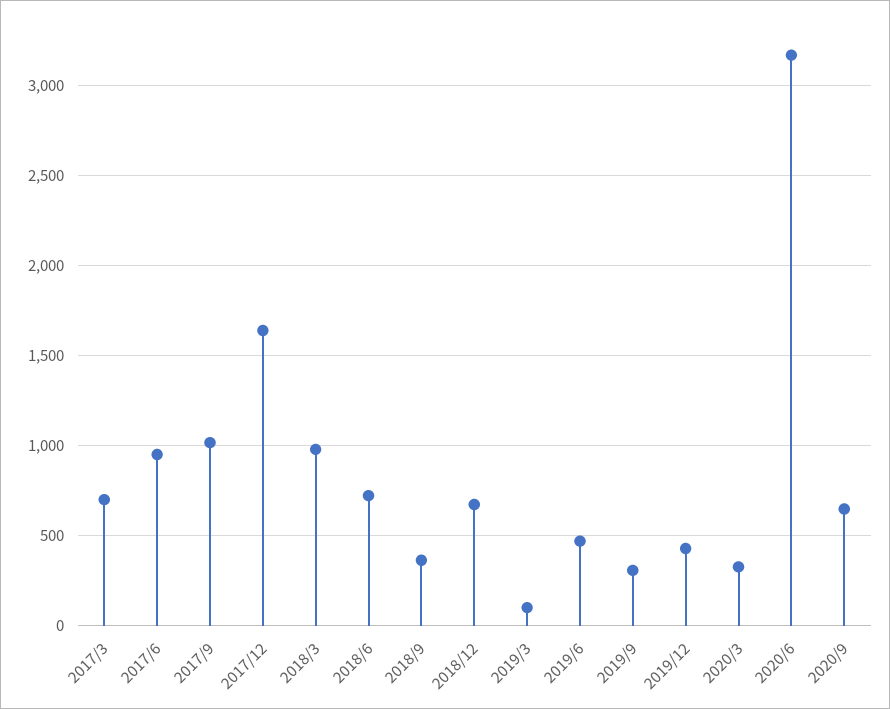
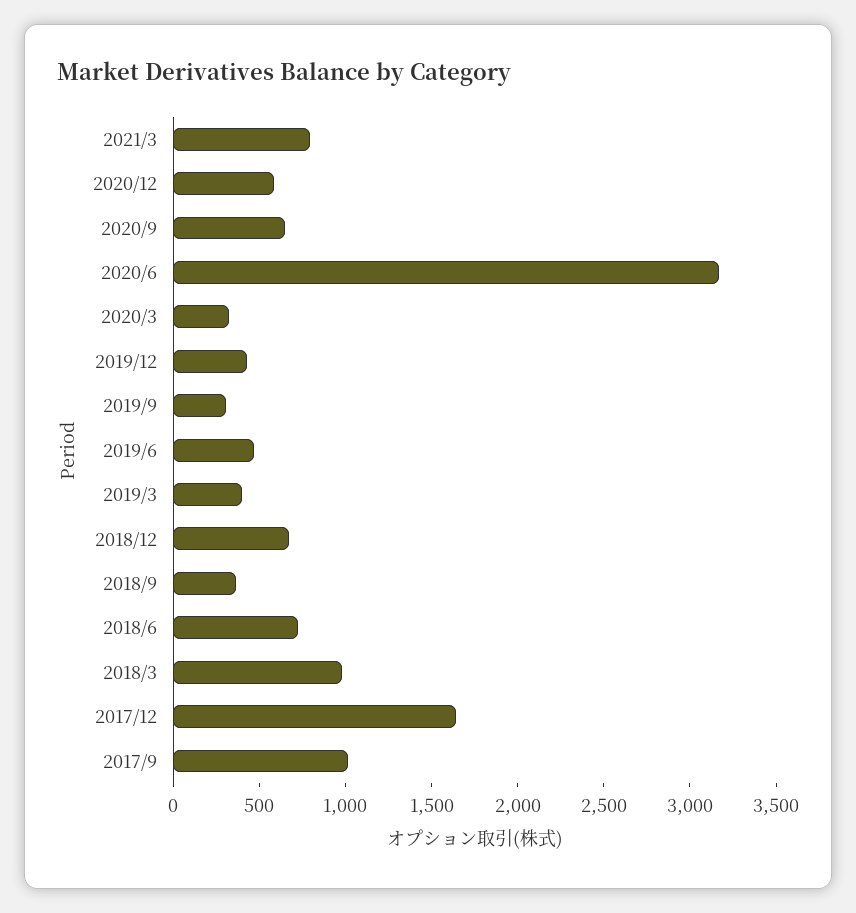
2017/3: 700 -> none
2017/6: 950 -> none
2019/3: 100 -> 400
2021/3: none -> 800
2020/12: none -> 600

